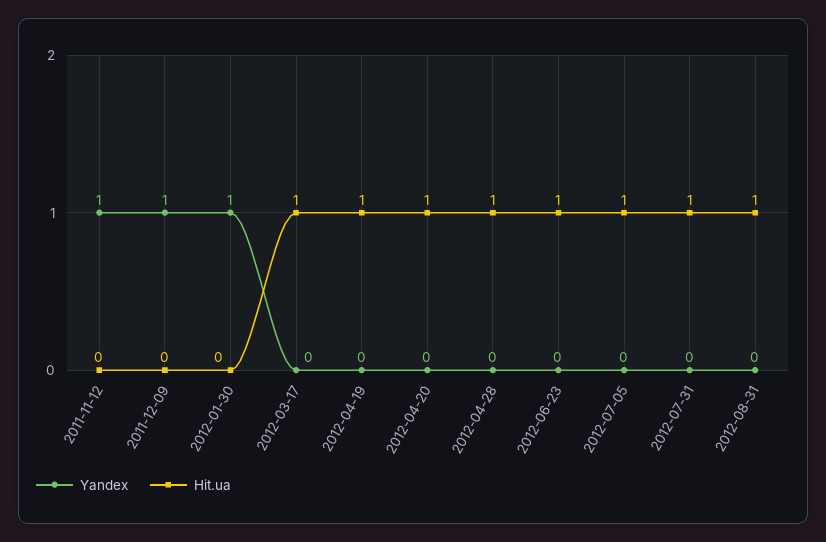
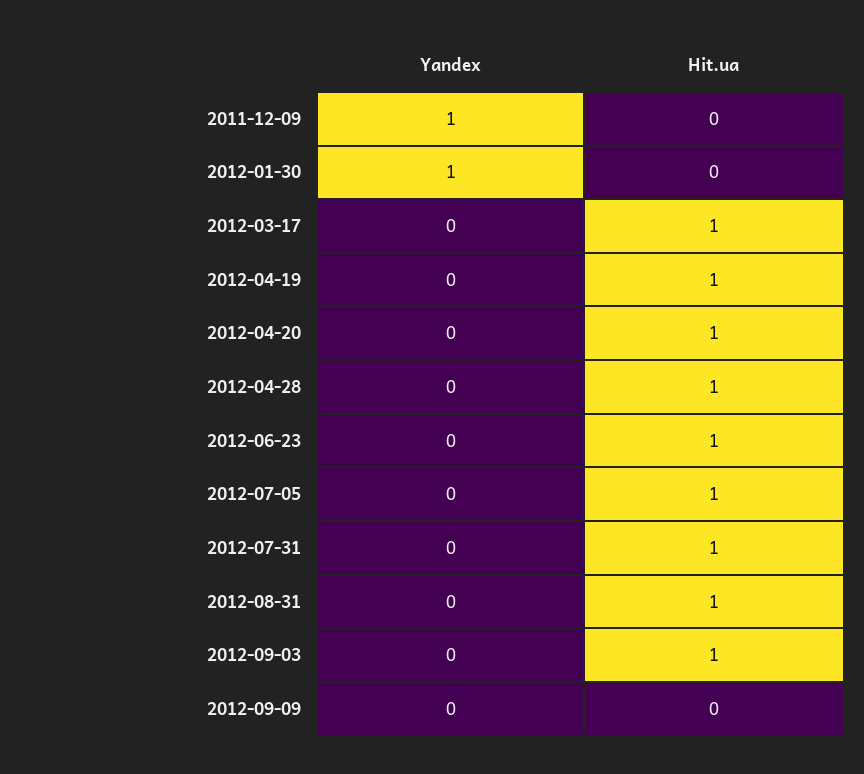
Yandex, 2011-11-12: 1 -> none
Hit.ua, 2011-11-12: 0 -> none
Yandex, 2012-09-03: none -> 0
Hit.ua, 2012-09-03: none -> 1
Yandex, 2012-09-09: none -> 0
Hit.ua, 2012-09-09: none -> 0

